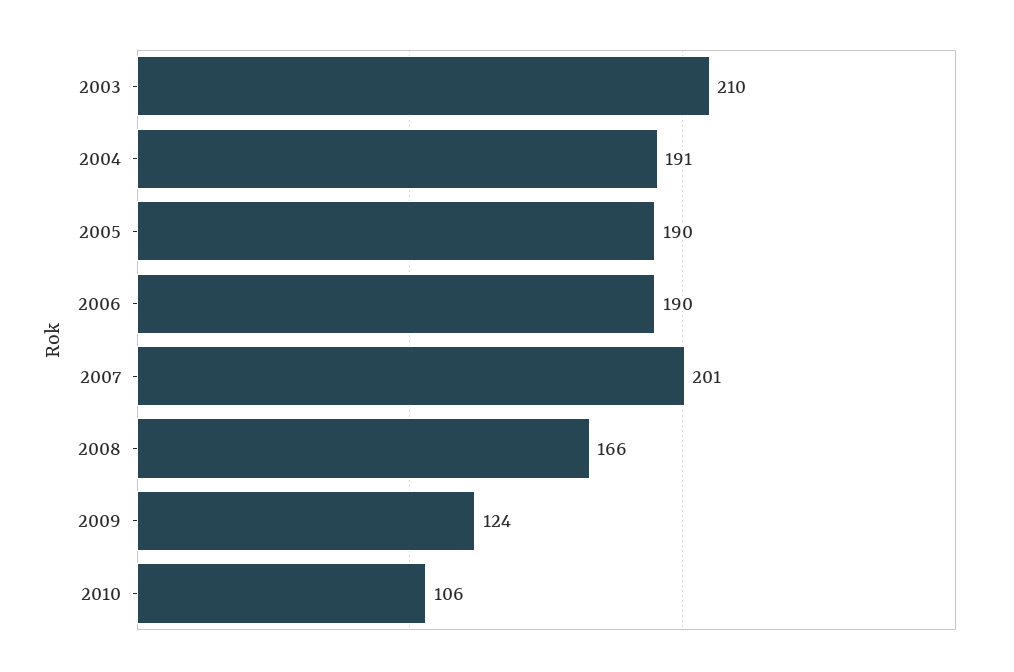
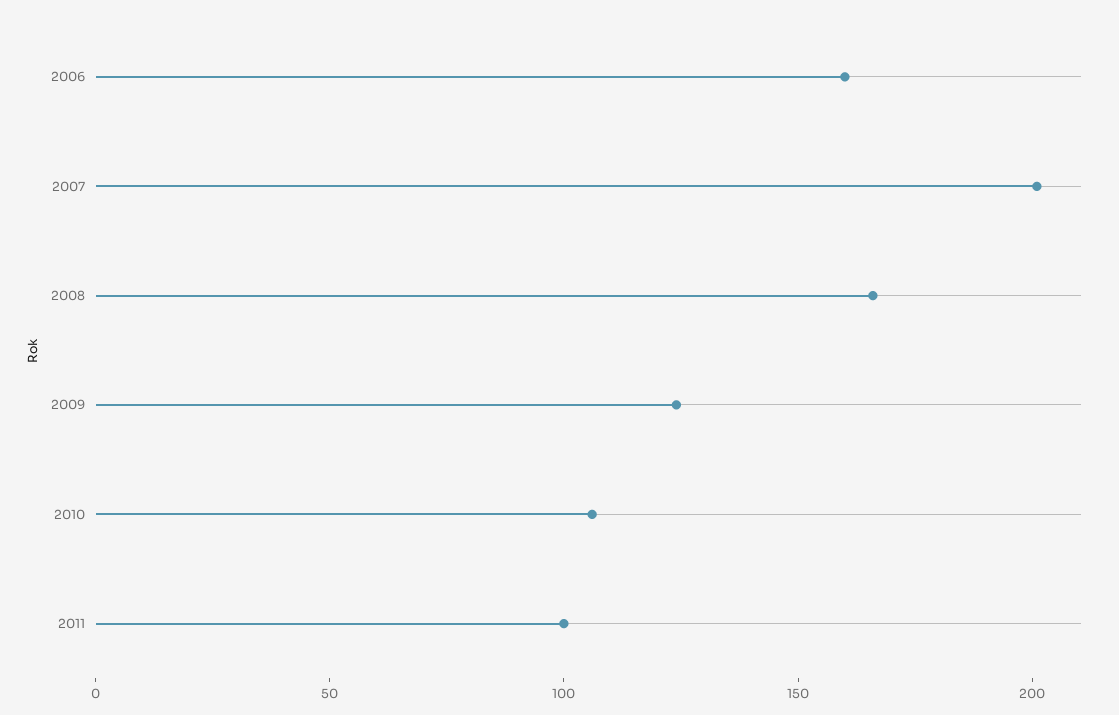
2003: 210 -> none
2004: 191 -> none
2005: 190 -> none
2006: 190 -> 160
2011: none -> 100

